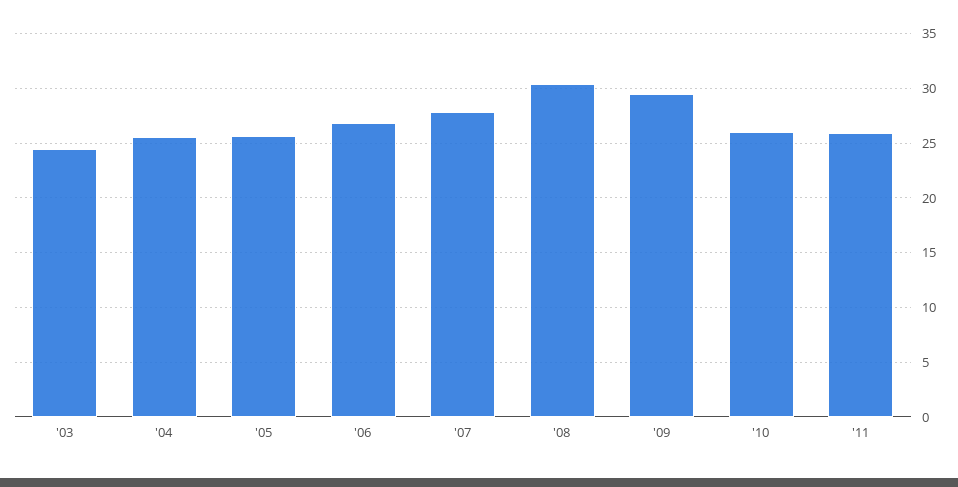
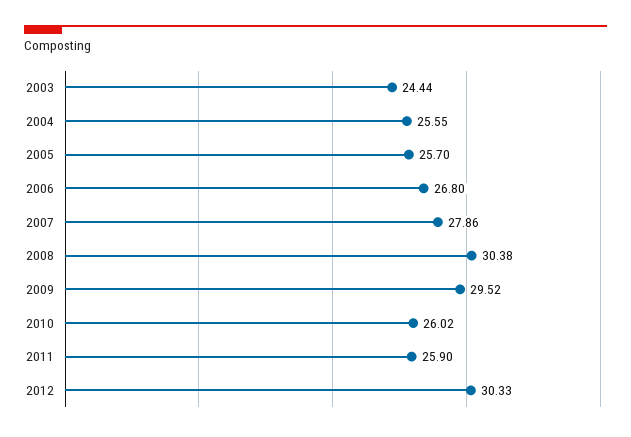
2012: none -> 30.33

